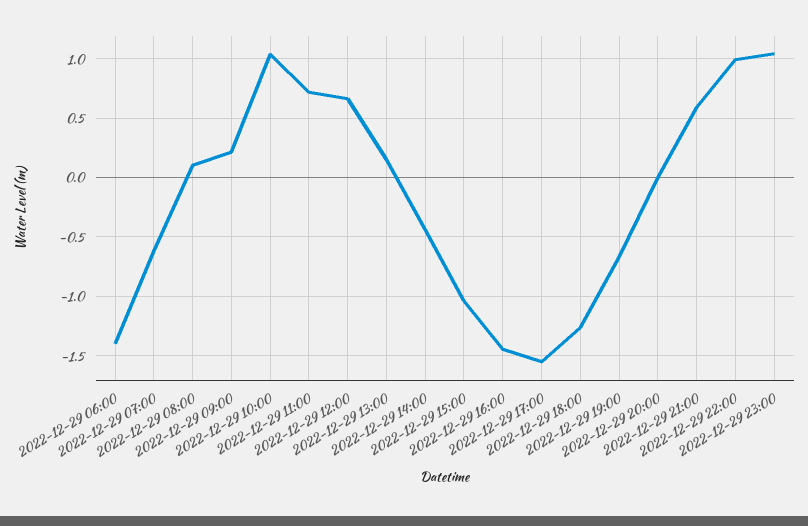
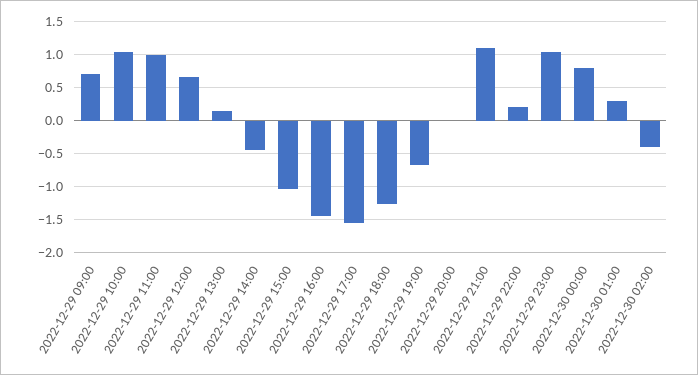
2022-12-29 06:00: -1.4 -> none
2022-12-29 07:00: -0.6 -> none
2022-12-29 08:00: 0.1 -> none
2022-12-29 09:00: 0.2 -> 0.7
2022-12-29 11:00: 0.7 -> 1
2022-12-29 21:00: 0.6 -> 1.1
2022-12-29 22:00: 1 -> 0.2
2022-12-30 00:00: none -> 0.8
2022-12-30 01:00: none -> 0.3
2022-12-30 02:00: none -> -0.4

